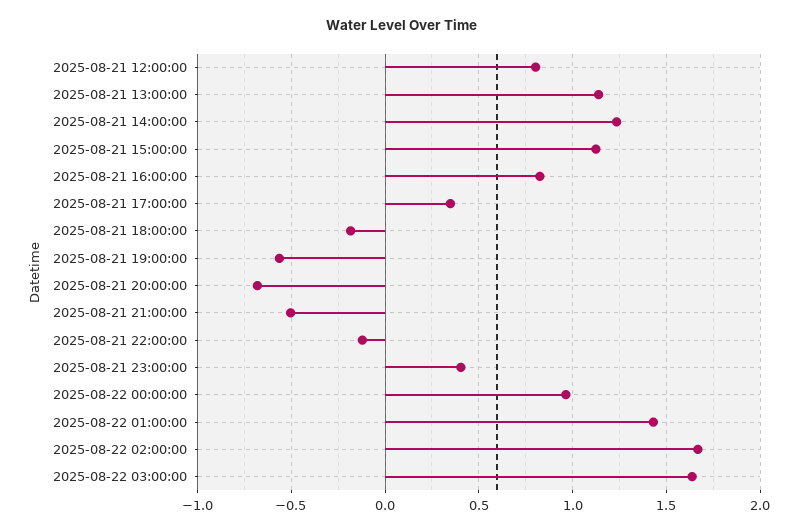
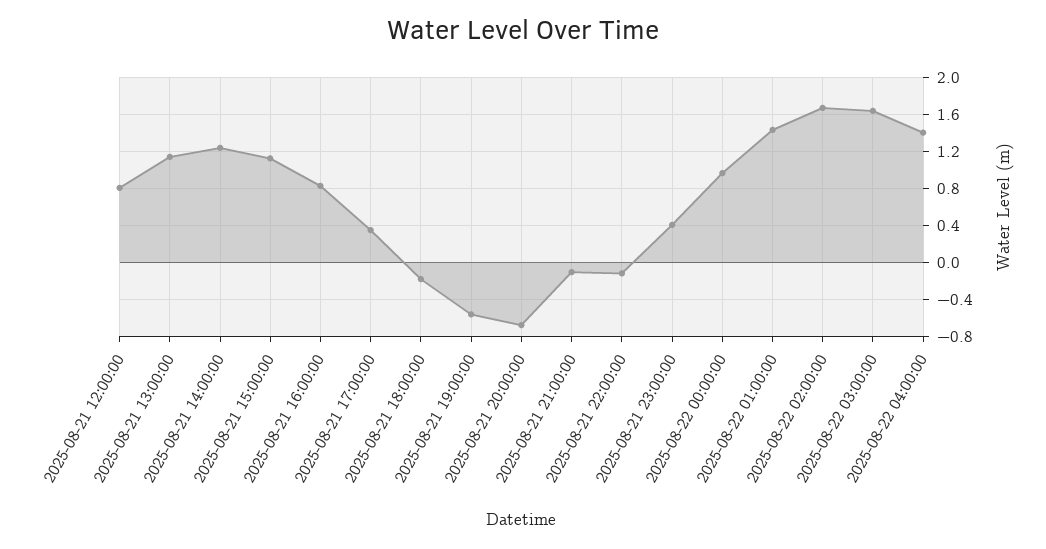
2025-08-21 21:00:00: -0.5 -> -0.1
2025-08-22 04:00:00: none -> 1.4

